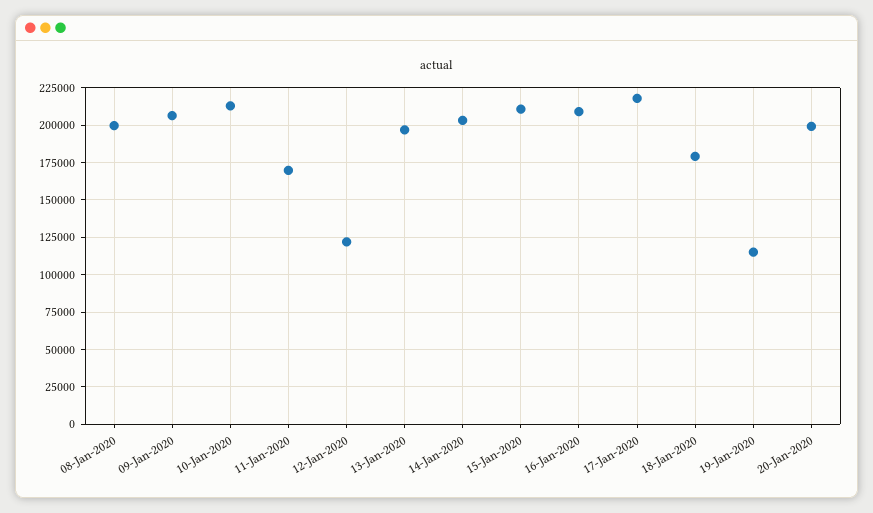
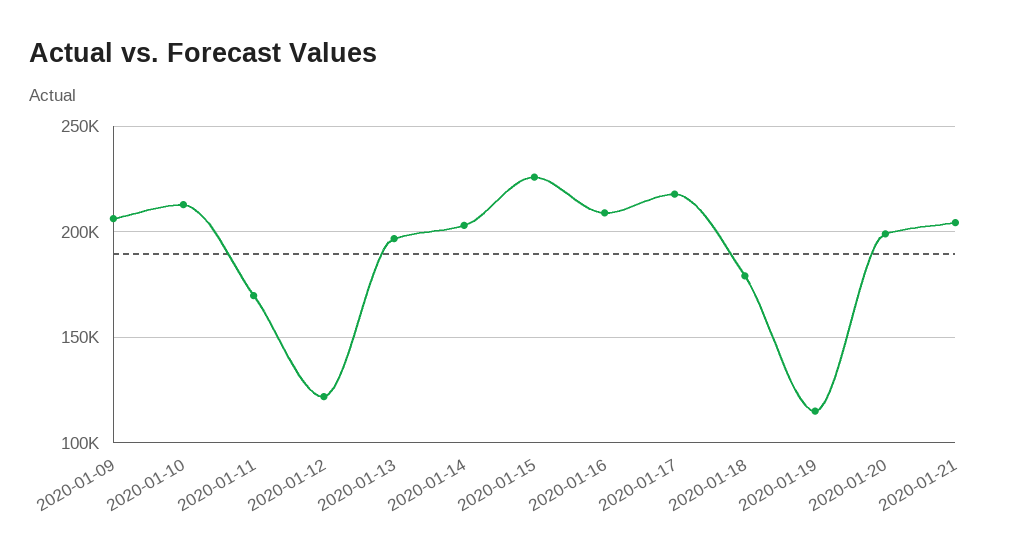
08-Jan-2020: 200000 -> none
15-Jan-2020: 210000 -> 225000
2020-01-21: none -> 205000

